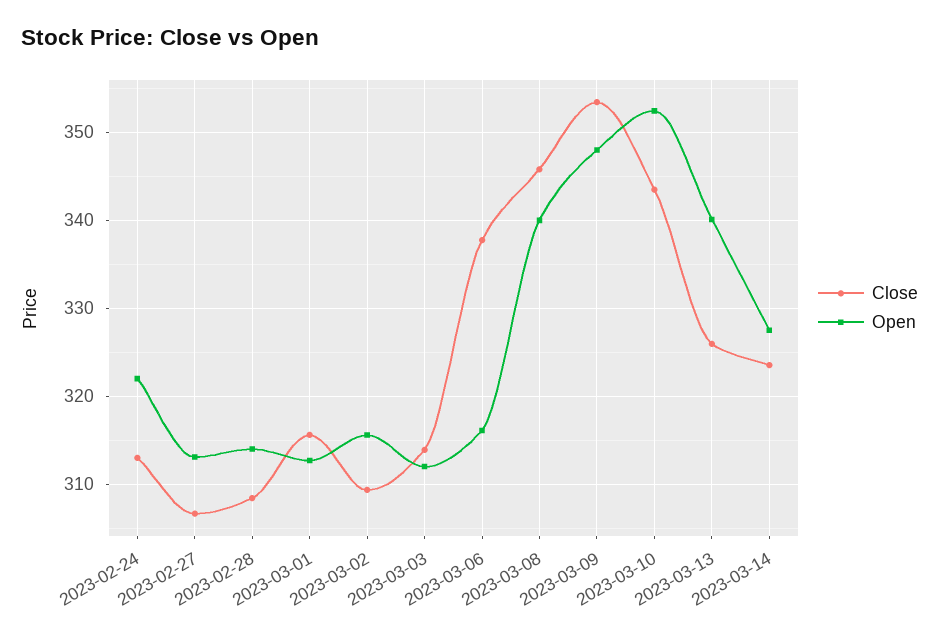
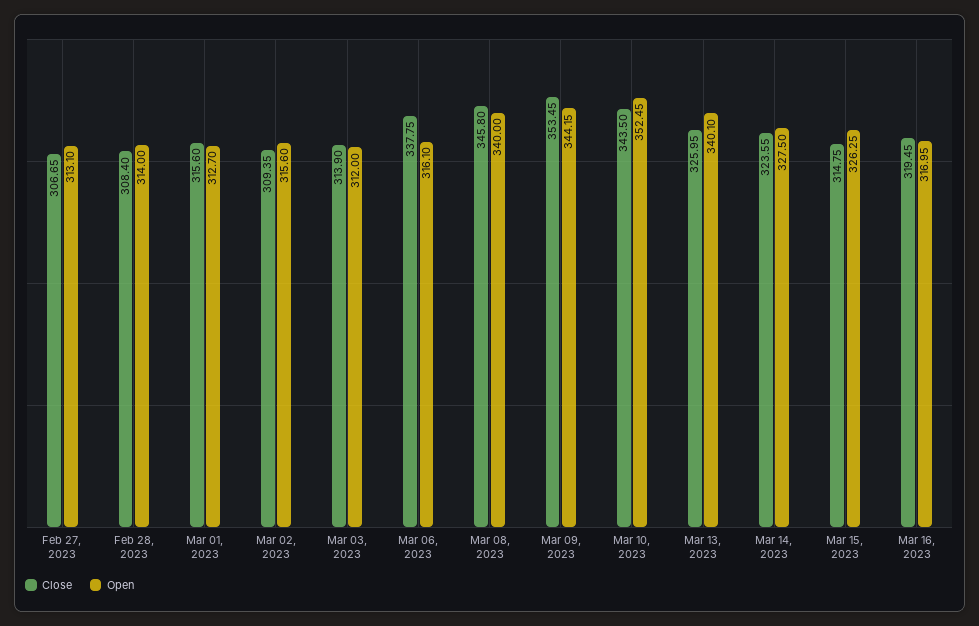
Close, 2023-02-24: 313 -> none
Open, 2023-02-24: 322 -> none
Open, 2023-03-09: 348 -> 344.15
Close, Mar 15, 2023: none -> 314.75
Open, Mar 15, 2023: none -> 326.25
Close, Mar 16, 2023: none -> 319.45
Open, Mar 16, 2023: none -> 316.95

